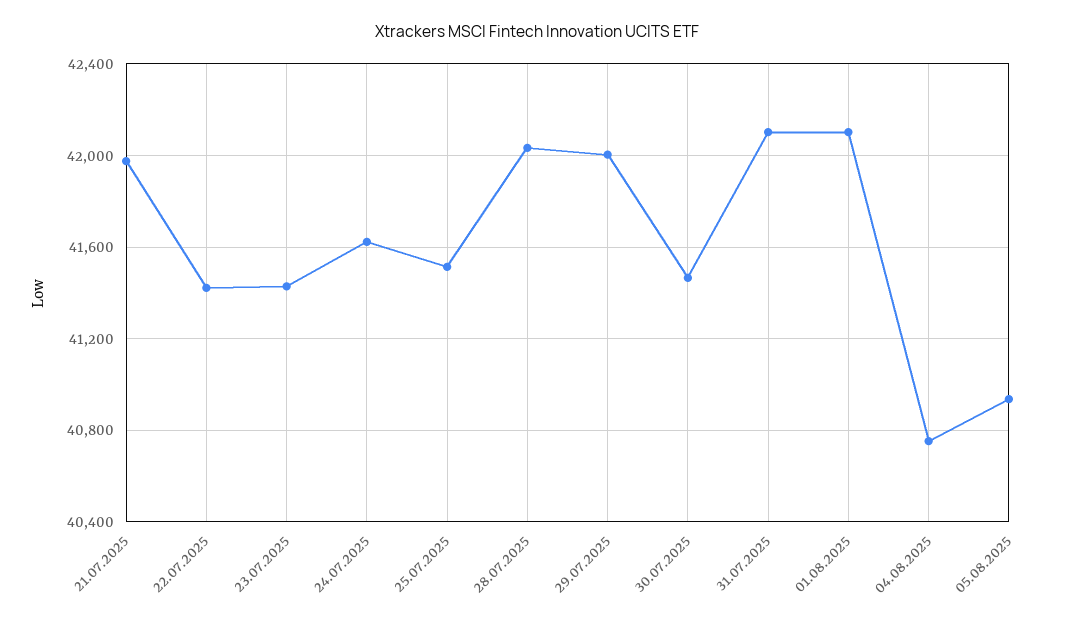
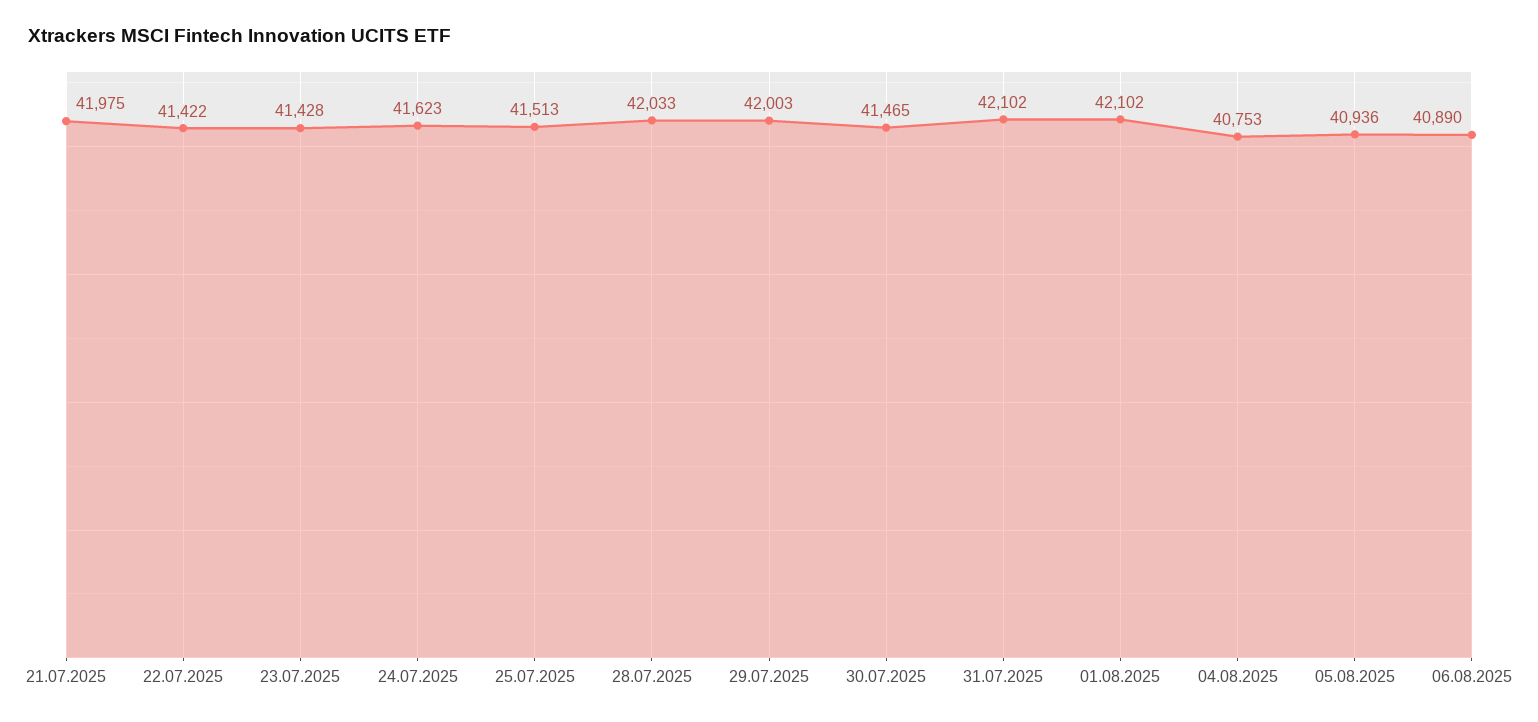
06.08.2025: none -> 40890

